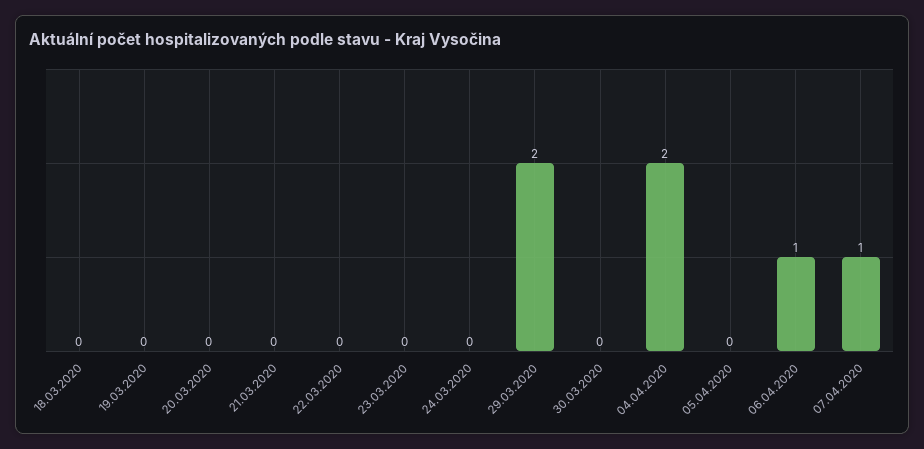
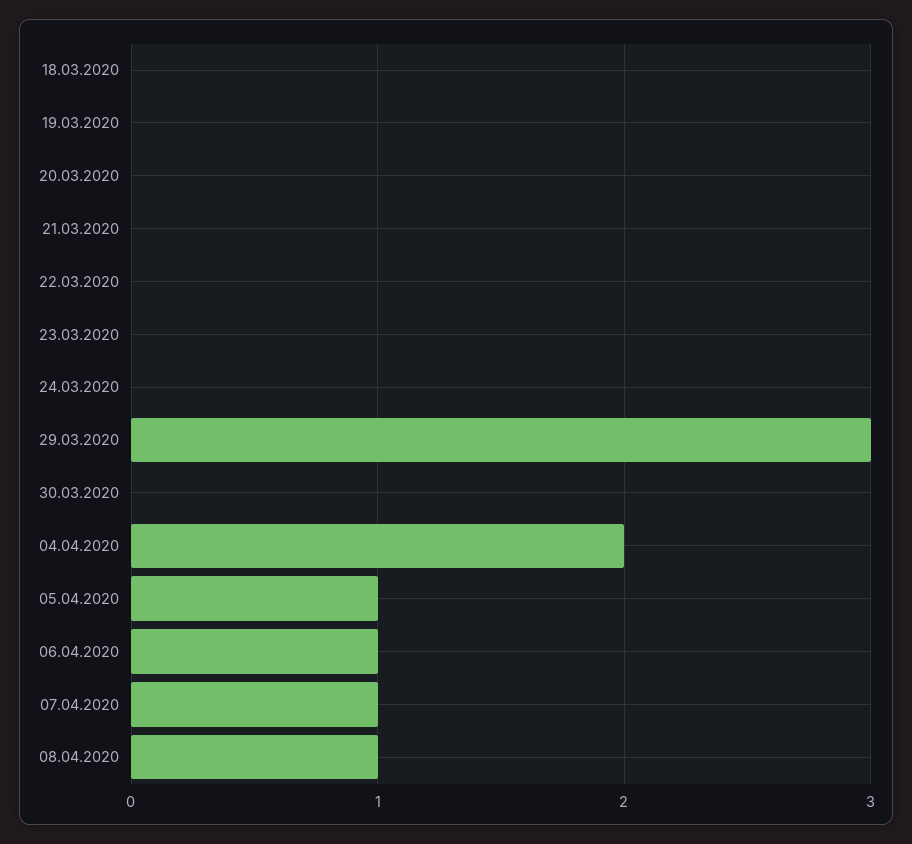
29.03.2020: 2 -> 3
05.04.2020: 0 -> 1
08.04.2020: none -> 1

